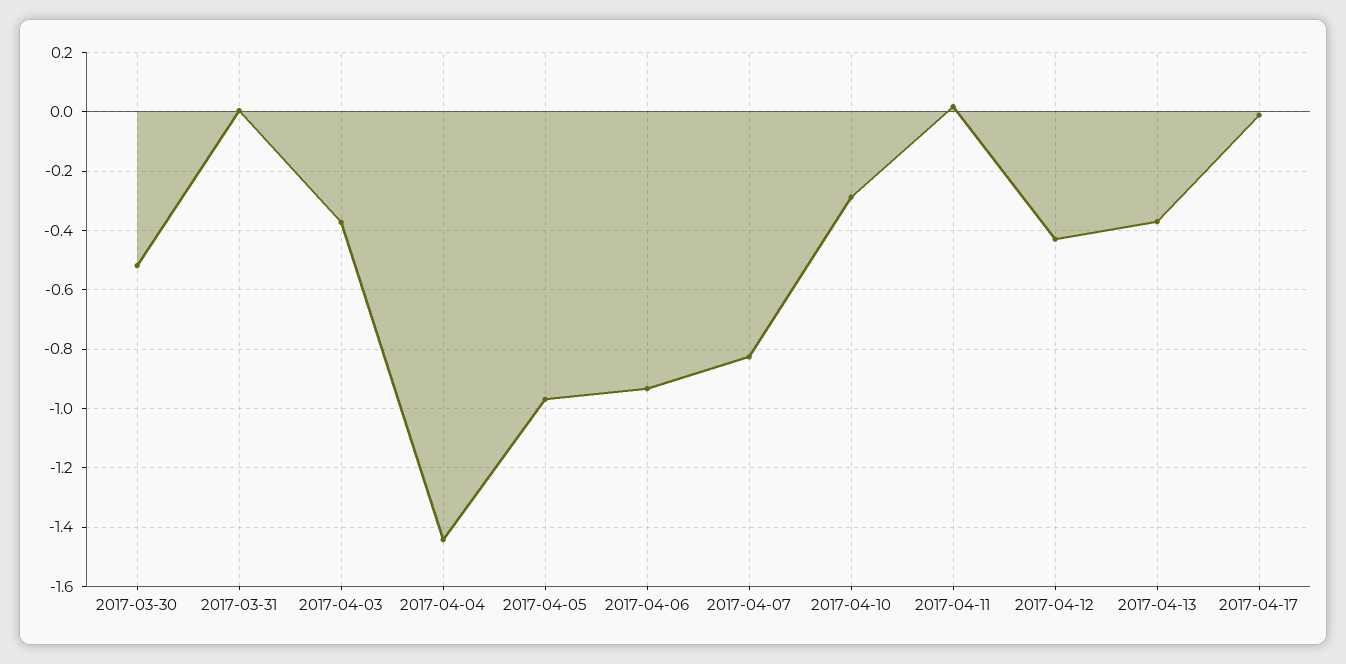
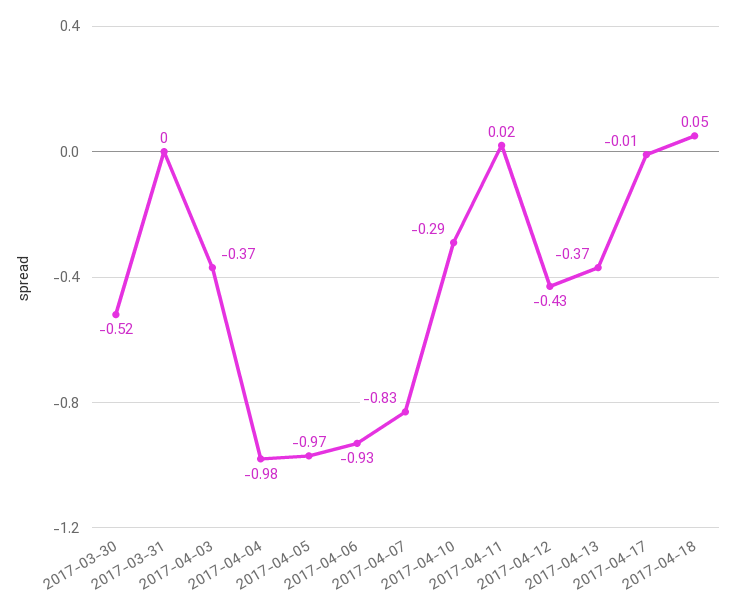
2017-04-04: -1.45 -> -0.98
2017-04-18: none -> 0.05

